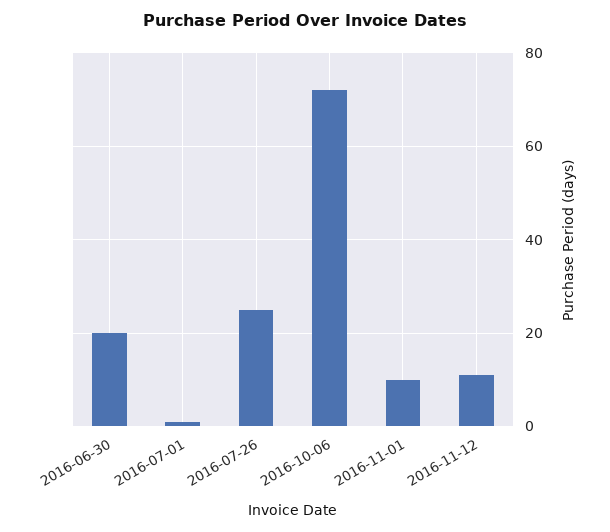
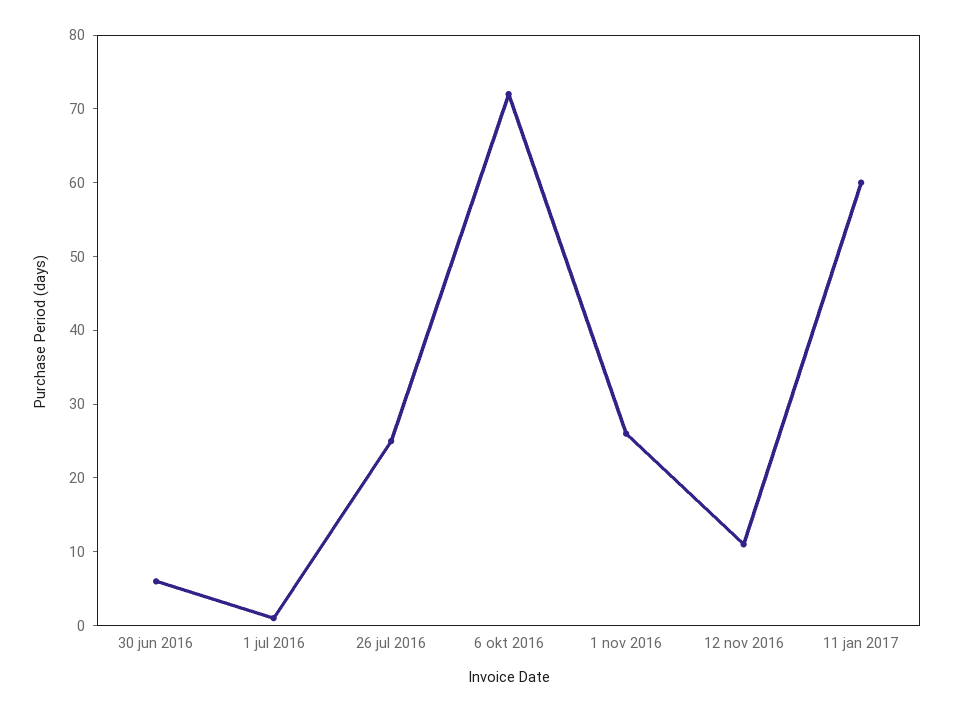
2016-06-30: 20 -> 5
2016-11-01: 10 -> 25
11 jan 2017: none -> 60

